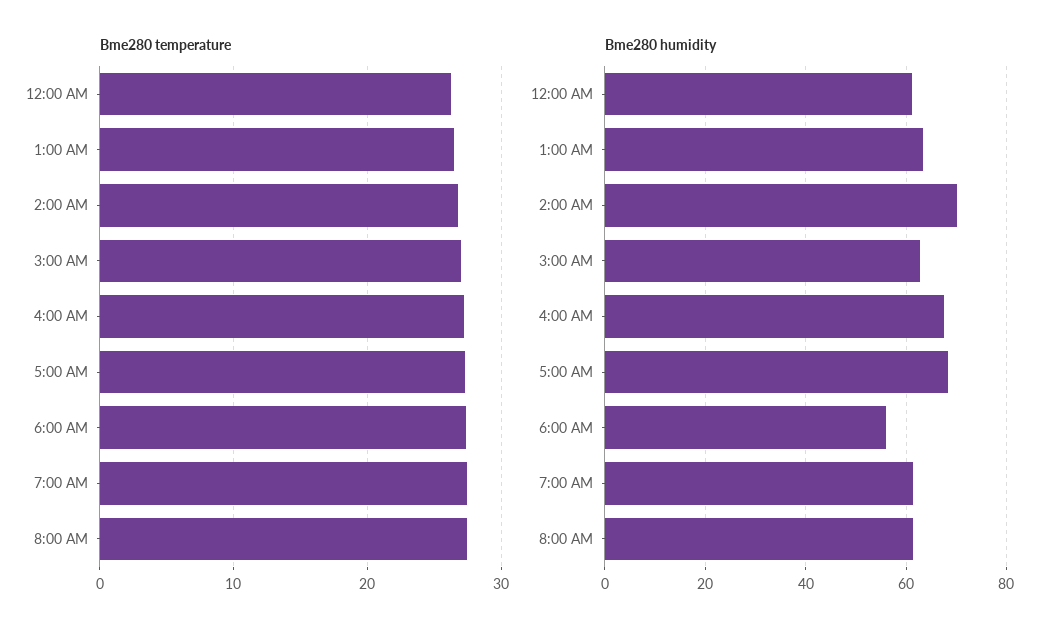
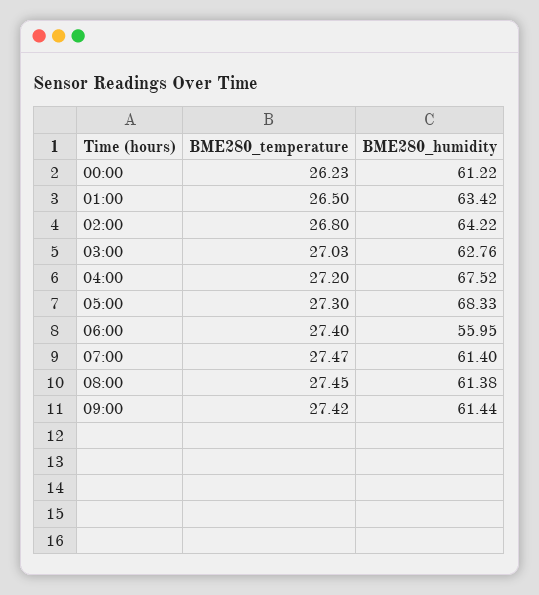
Bme280 humidity, 2:00 AM: 70 -> 64.22
Bme280 temperature, 09:00: none -> 27.42
Bme280 humidity, 09:00: none -> 61.44

